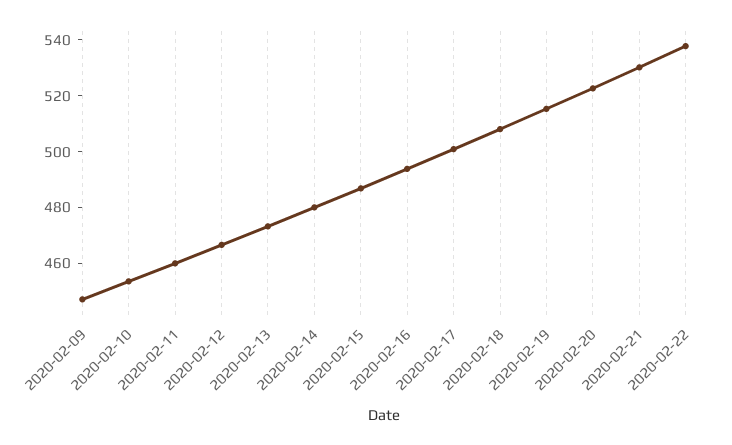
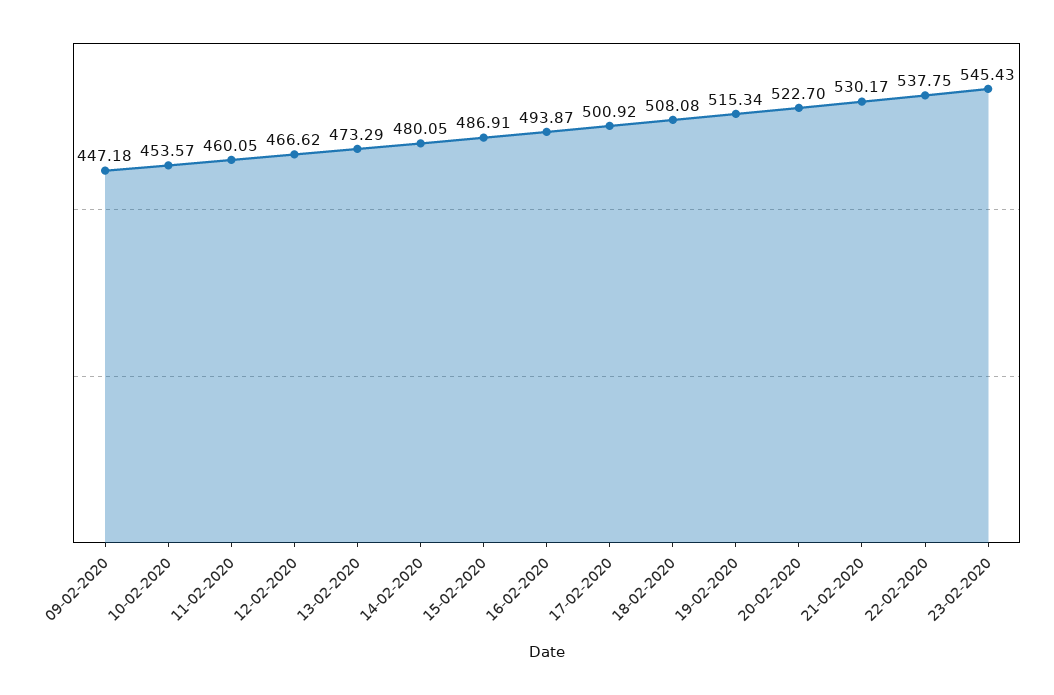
23-02-2020: none -> 545.43

